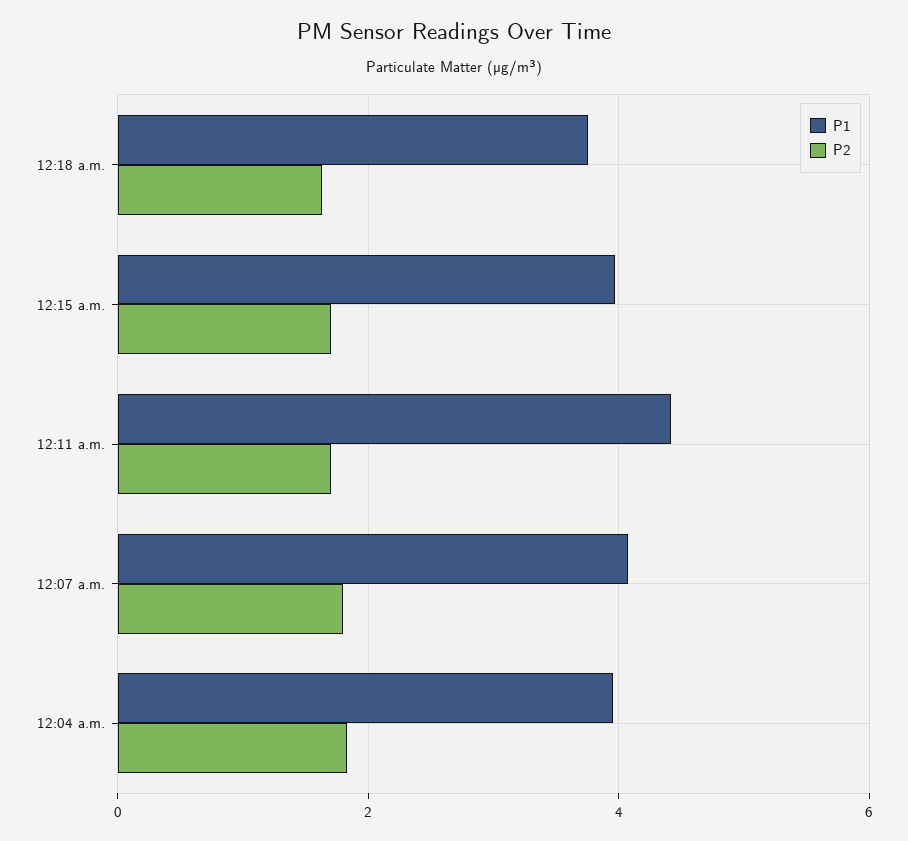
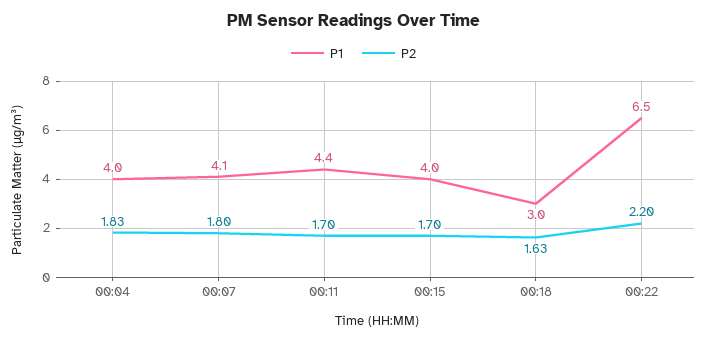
P1, 12:18 a.m.: 3.8 -> 3
P1, 00:22: none -> 6.5
P2, 00:22: none -> 2.2

